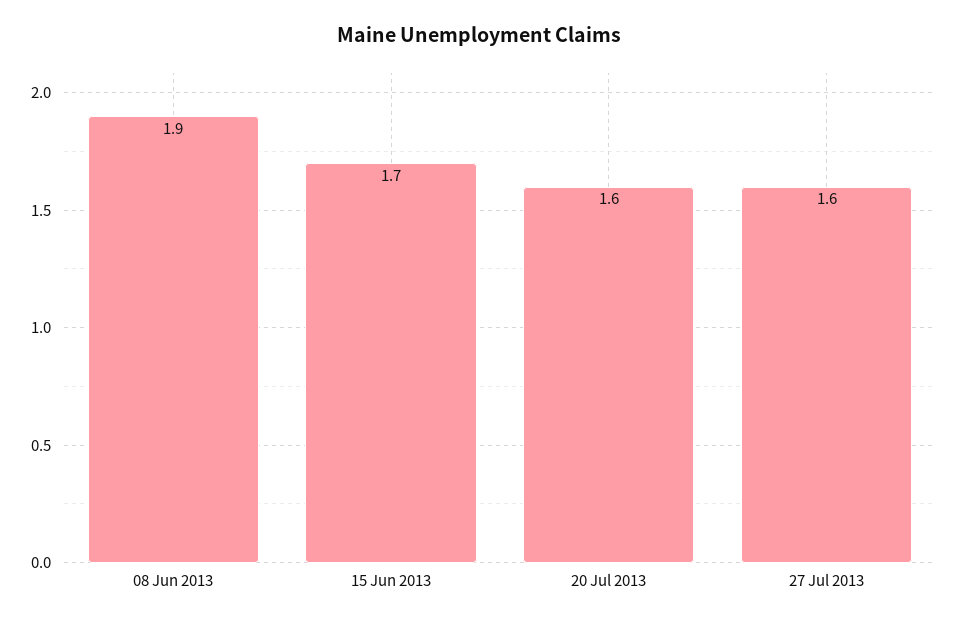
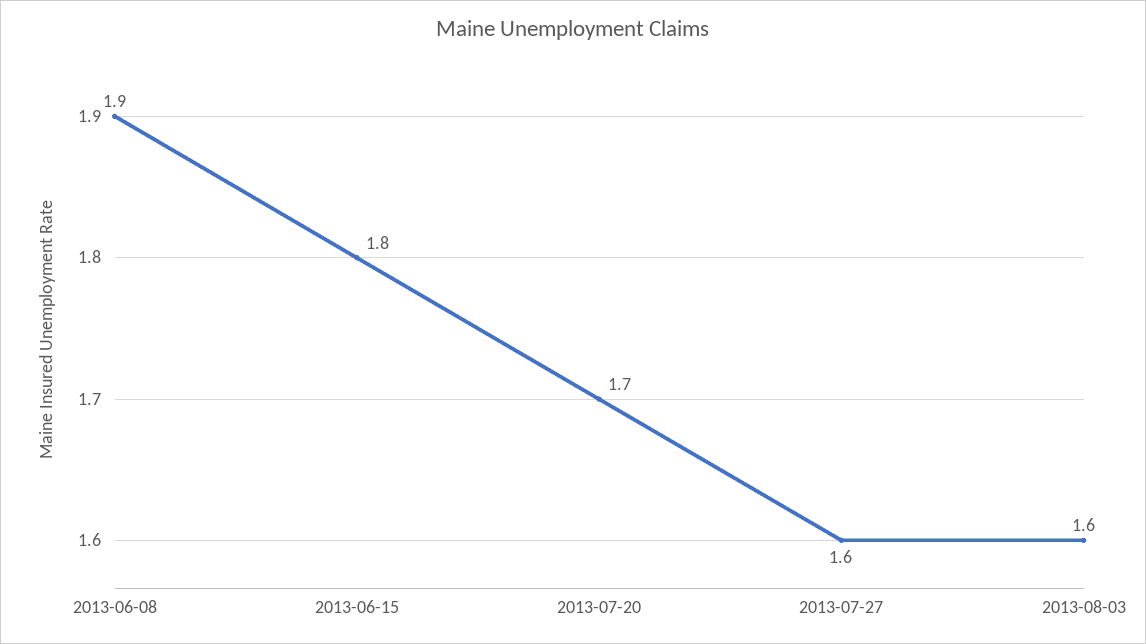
15 Jun 2013: 1.7 -> 1.8
20 Jul 2013: 1.6 -> 1.7
2013-08-03: none -> 1.6

